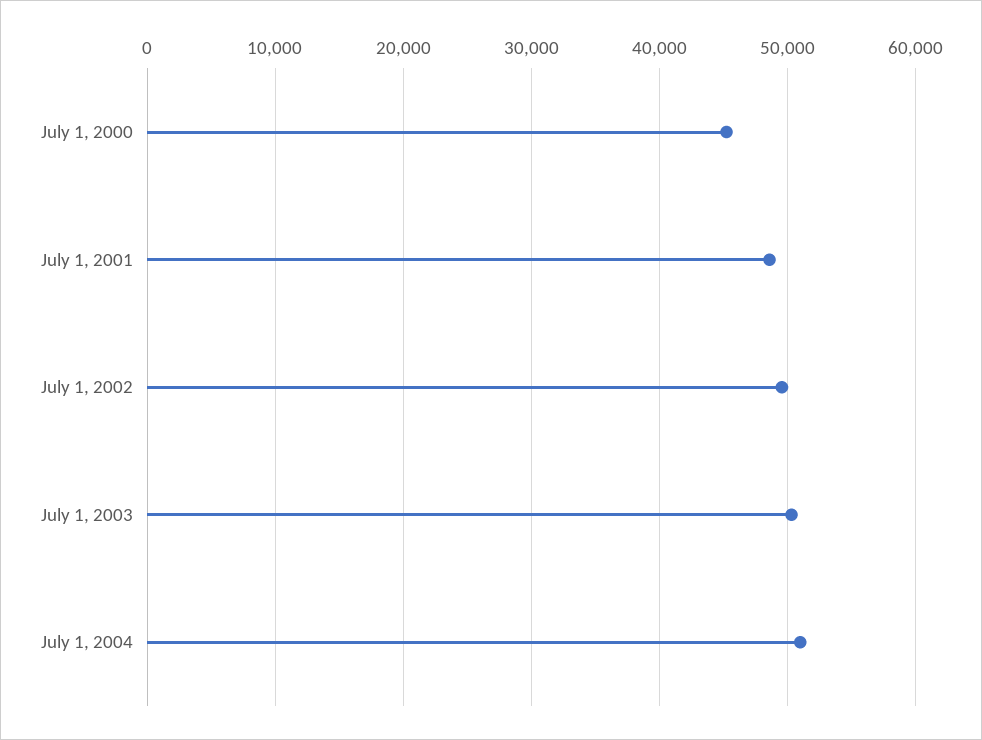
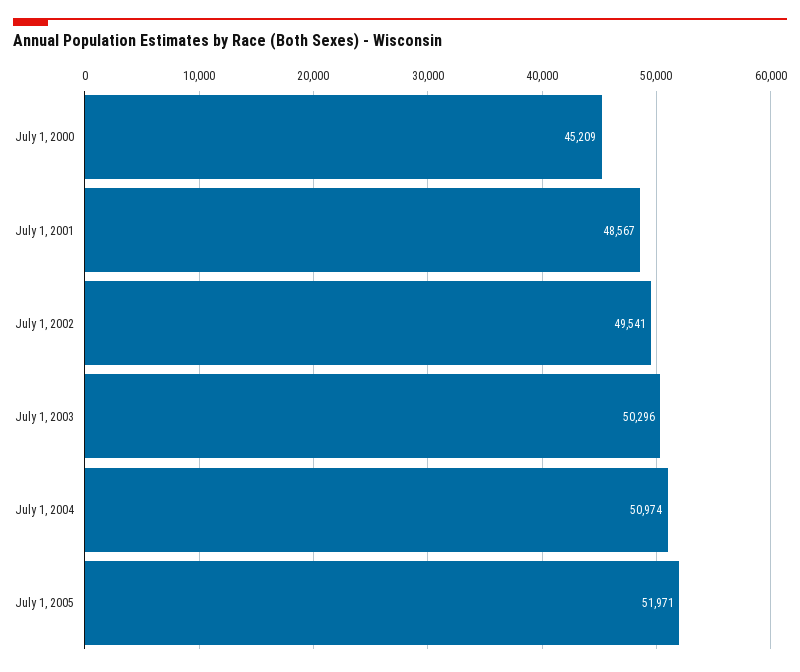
July 1, 2005: none -> 51971

